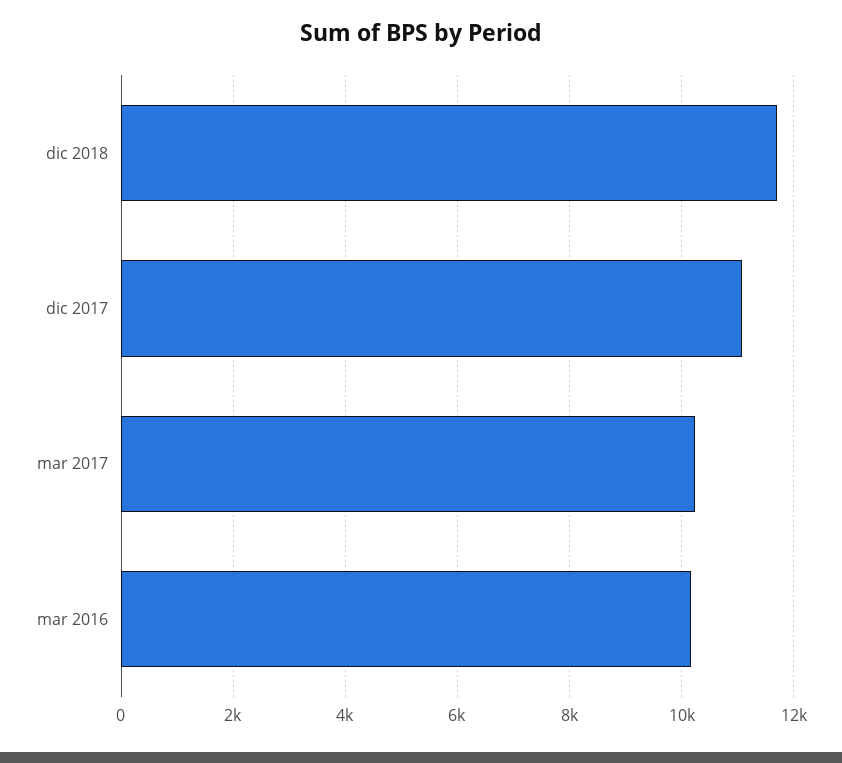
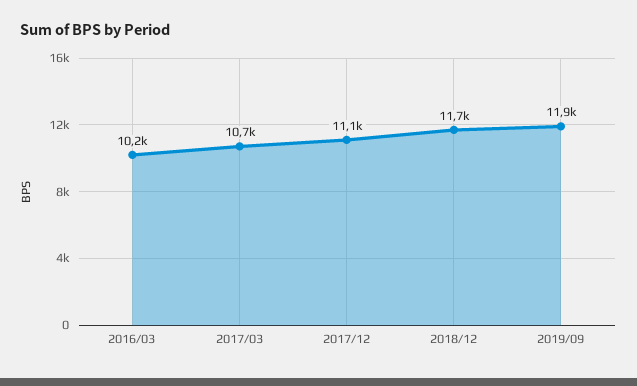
mar 2017: 10200 -> 10700
2019/09: none -> 11900

